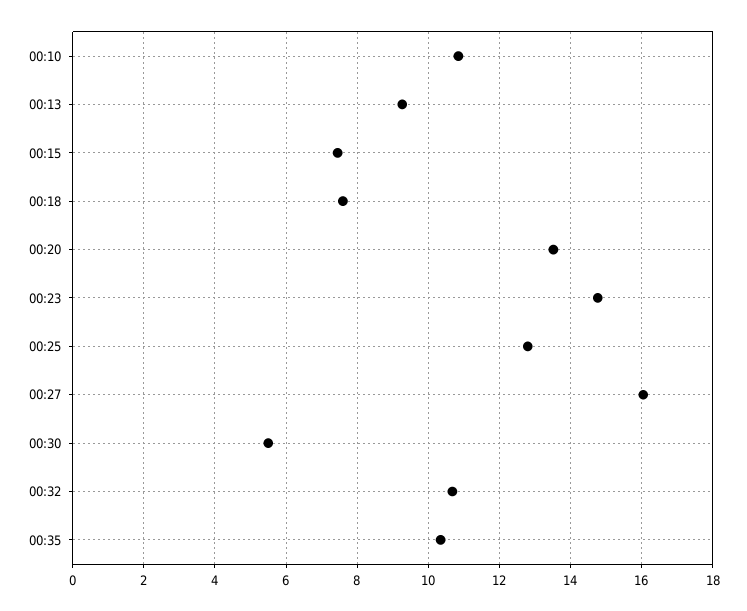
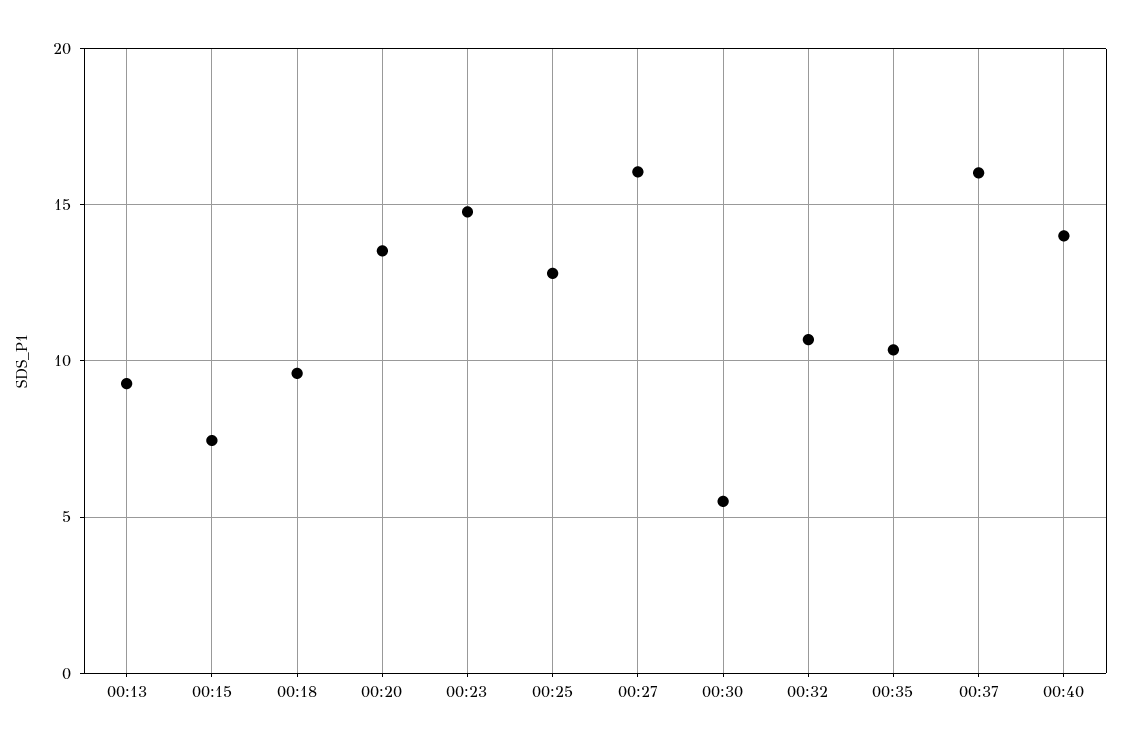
00:10: 10.8 -> none
00:18: 7.6 -> 9.5
00:37: none -> 16
00:40: none -> 14

